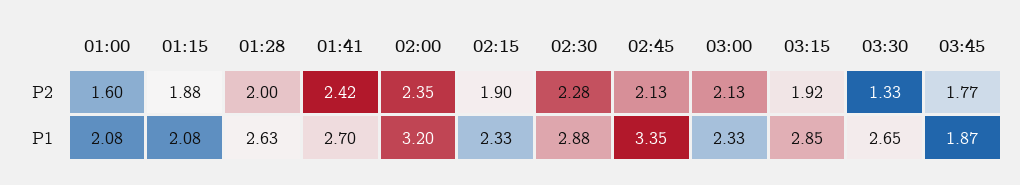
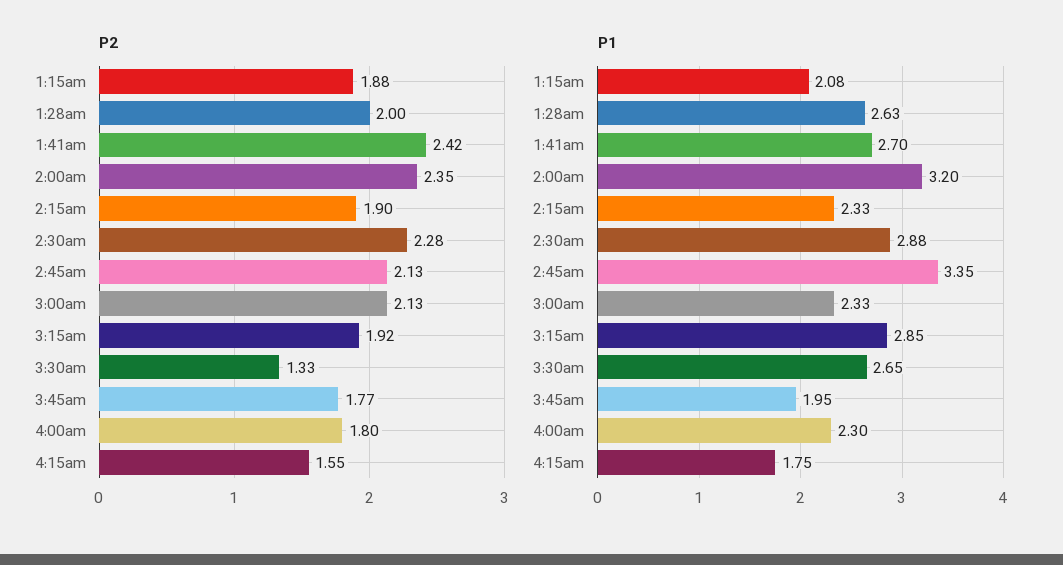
P2, 01:00: 1.6 -> none
P1, 01:00: 2.08 -> none
P1, 03:45: 1.87 -> 1.95
P2, 4:00am: none -> 1.8
P2, 4:15am: none -> 1.55
P1, 4:00am: none -> 2.3
P1, 4:15am: none -> 1.75

